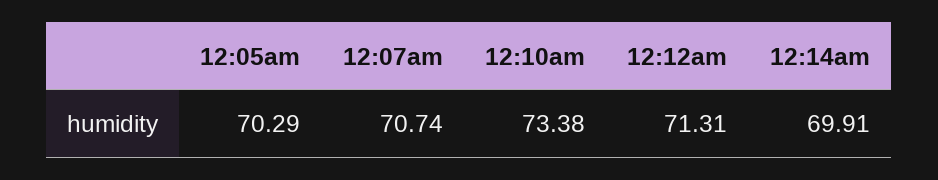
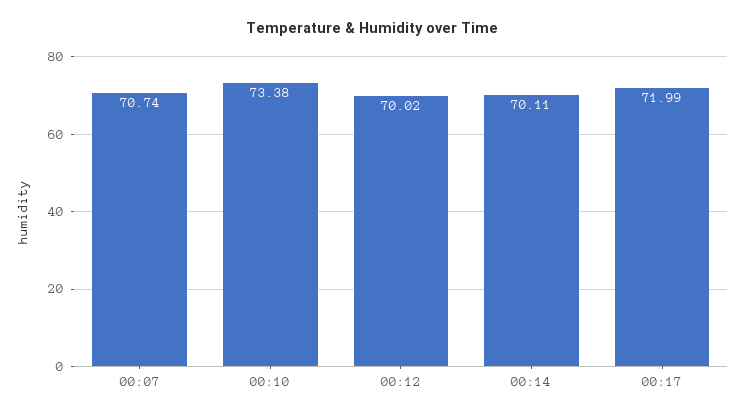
12:05am: 70.29 -> none
12:12am: 71.31 -> 70.02
12:14am: 69.91 -> 70.11
00:17: none -> 71.99

